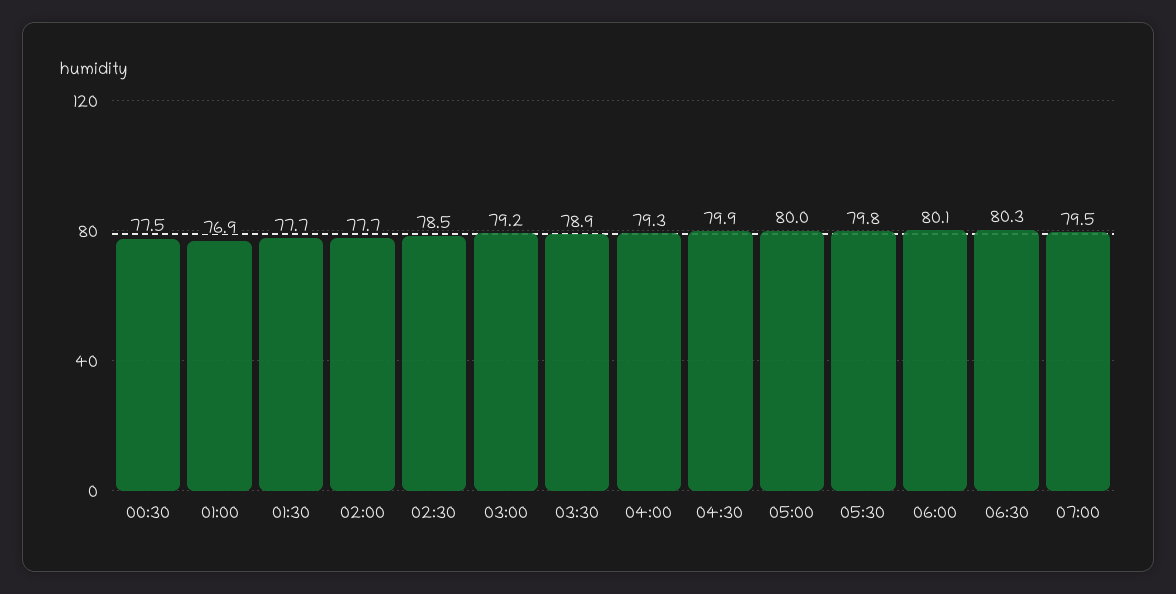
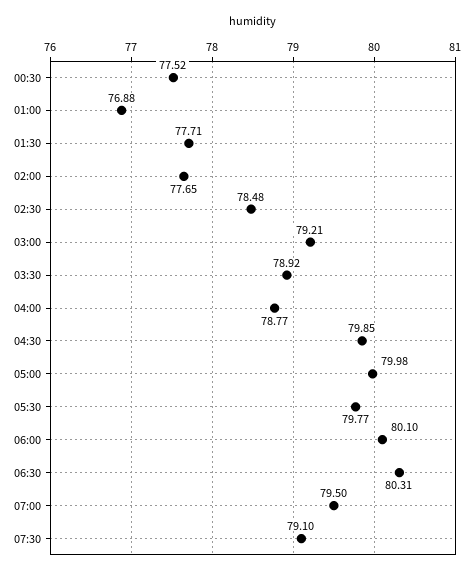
04:00: 79.3 -> 78.77
07:30: none -> 79.1

